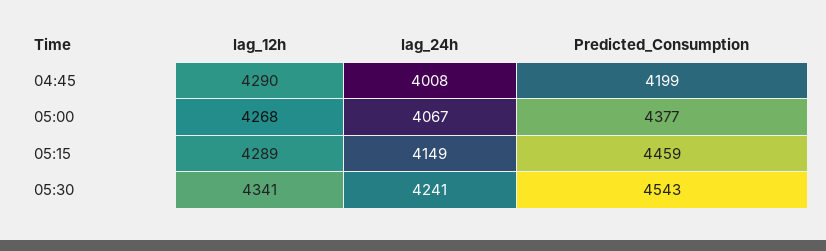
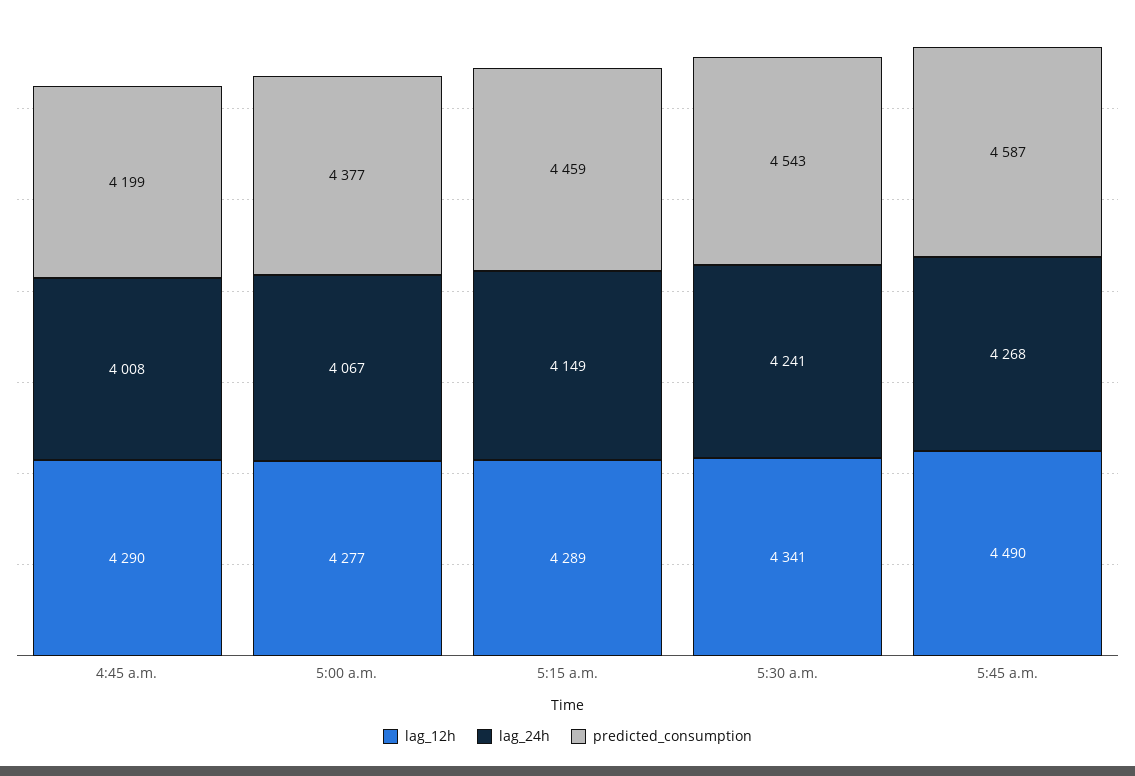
lag_12h, 05:00: 4268 -> 4277
lag_12h, 5:45 a.m.: none -> 4490
lag_24h, 5:45 a.m.: none -> 4268
Predicted_Consumption, 5:45 a.m.: none -> 4587

